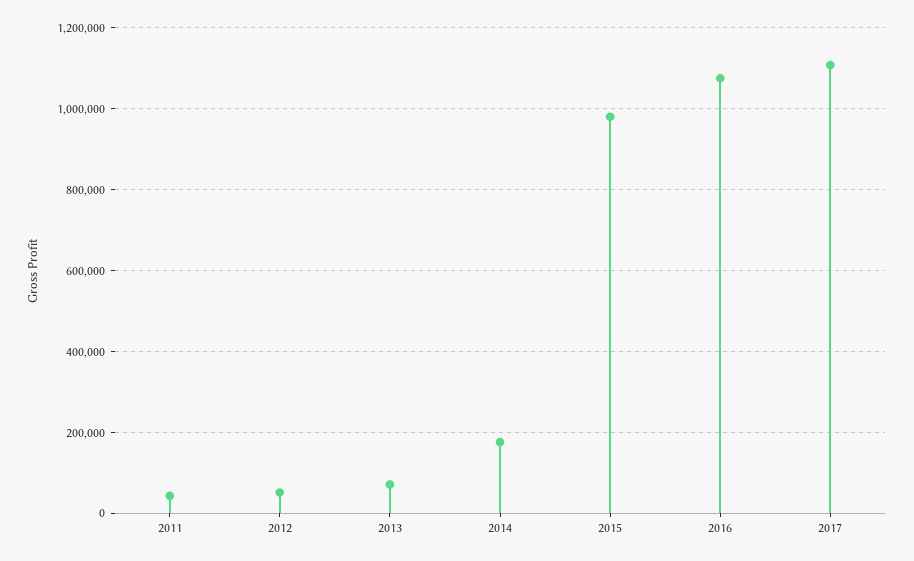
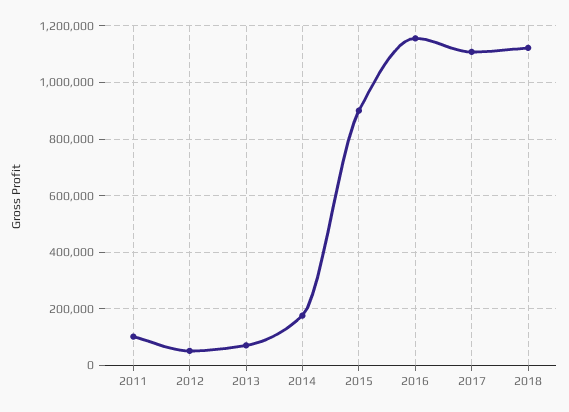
2011: 40000 -> 100000
2015: 980000 -> 900000
2016: 1080000 -> 1150000
2018: none -> 1125000

